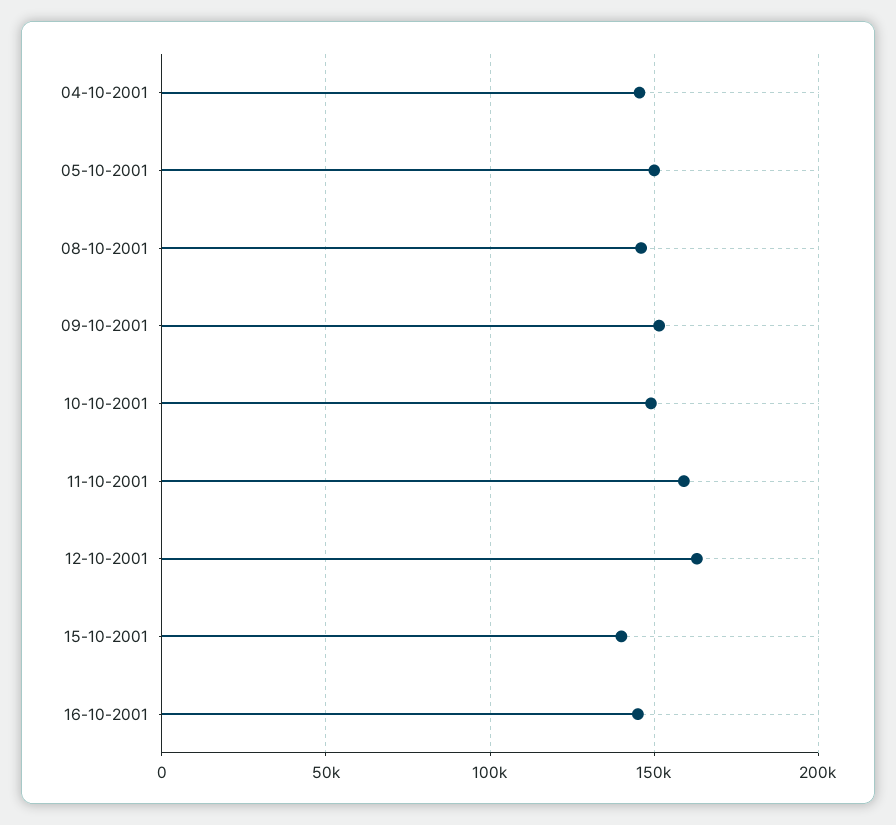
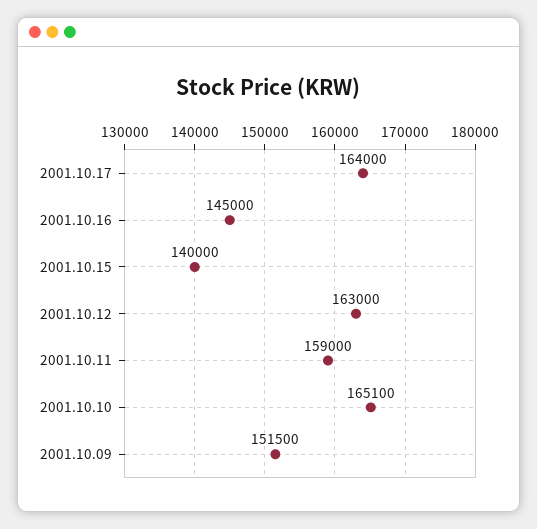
04-10-2001: 145000 -> none
05-10-2001: 150000 -> none
08-10-2001: 145000 -> none
10-10-2001: 150000 -> 165100
2001.10.17: none -> 164000

